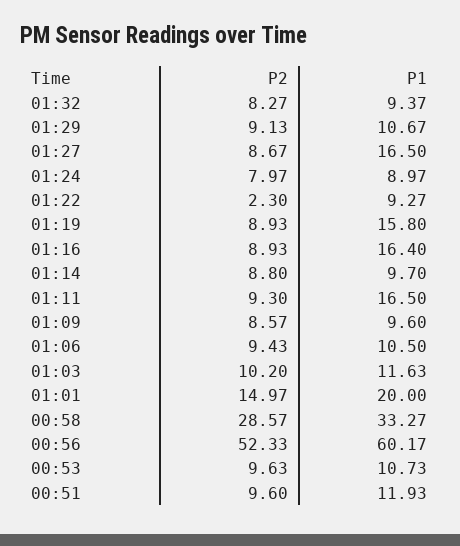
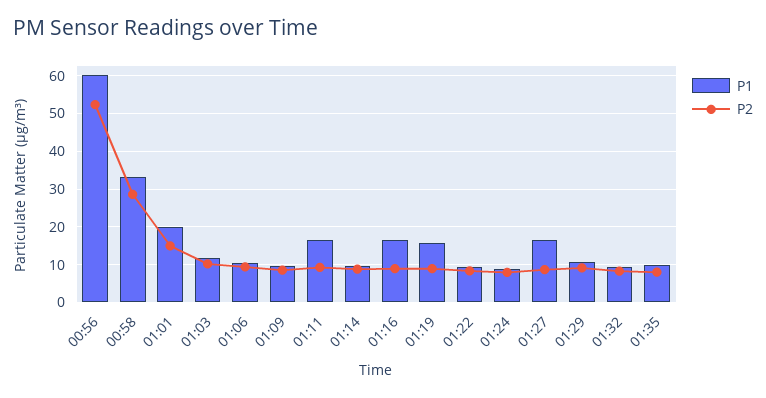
P2, 01:22: 2.3 -> 8
P2, 00:53: 9.63 -> none
P1, 00:53: 10.73 -> none
P2, 00:51: 9.6 -> none
P1, 00:51: 11.93 -> none
P1, 01:35: none -> 10
P2, 01:35: none -> 8

